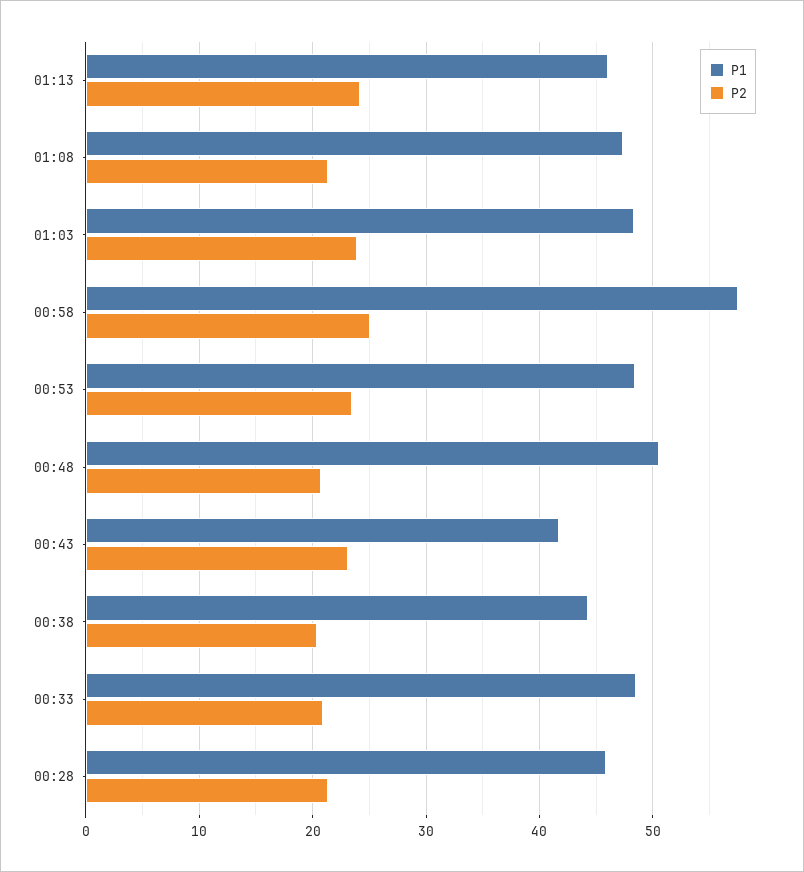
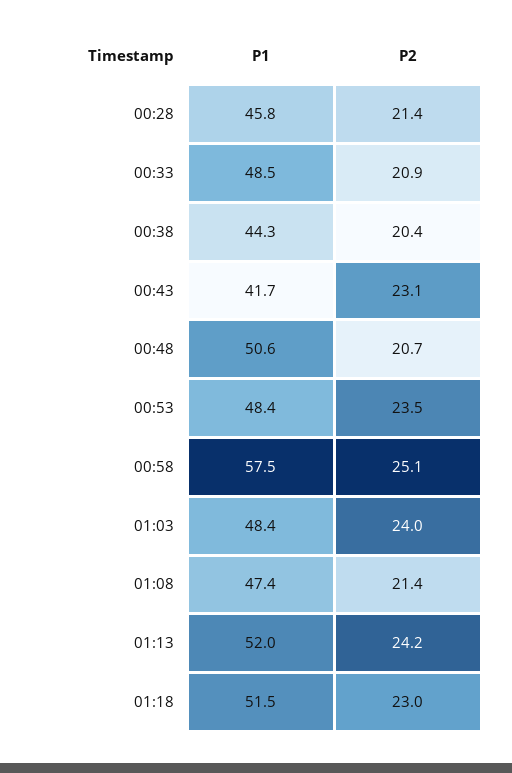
P1, 01:13: 46 -> 52
P1, 01:18: none -> 51.5
P2, 01:18: none -> 23

